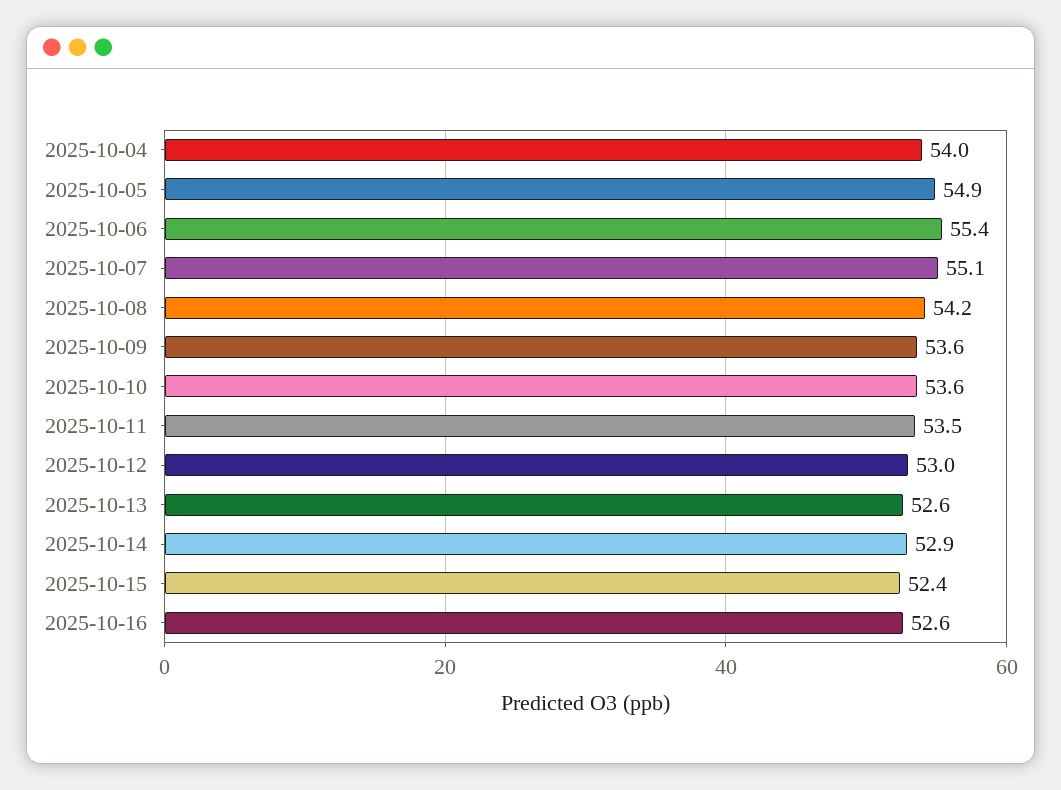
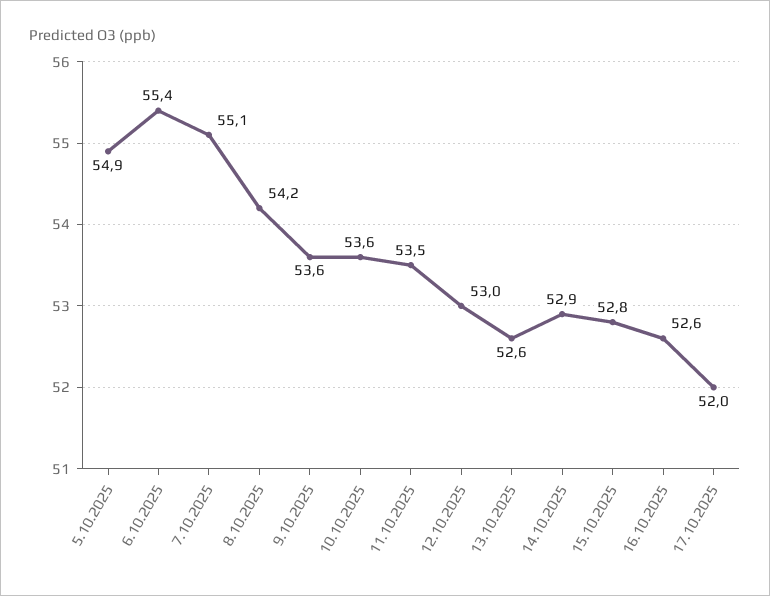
2025-10-04: 54 -> none
2025-10-15: 52.4 -> 52.8
17.10.2025: none -> 52

